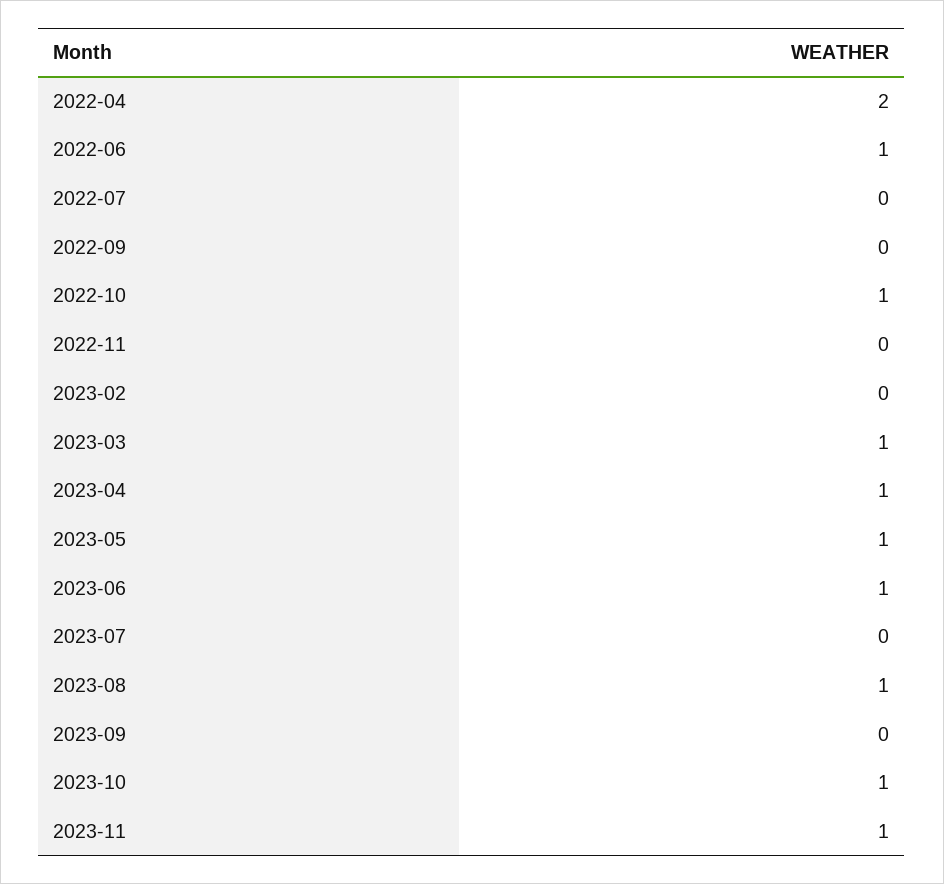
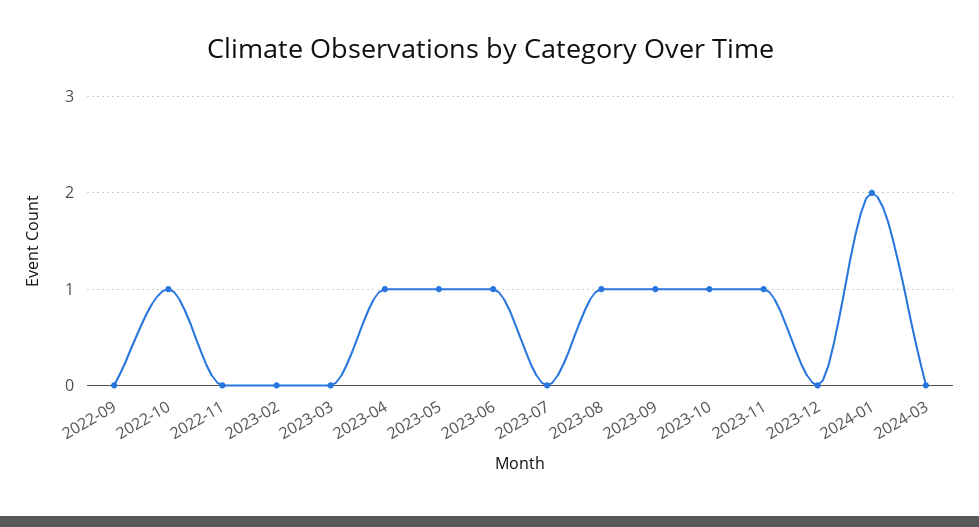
2022-04: 2 -> none
2022-06: 1 -> none
2022-07: 0 -> none
2023-03: 1 -> 0
2023-09: 0 -> 1
2023-12: none -> 0
2024-01: none -> 2
2024-03: none -> 0

